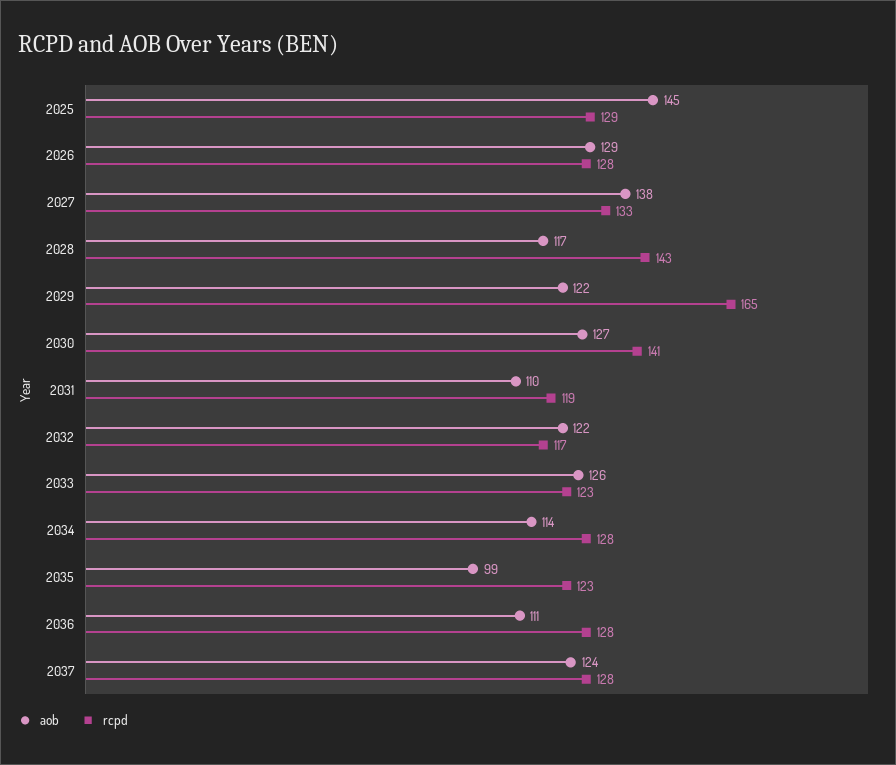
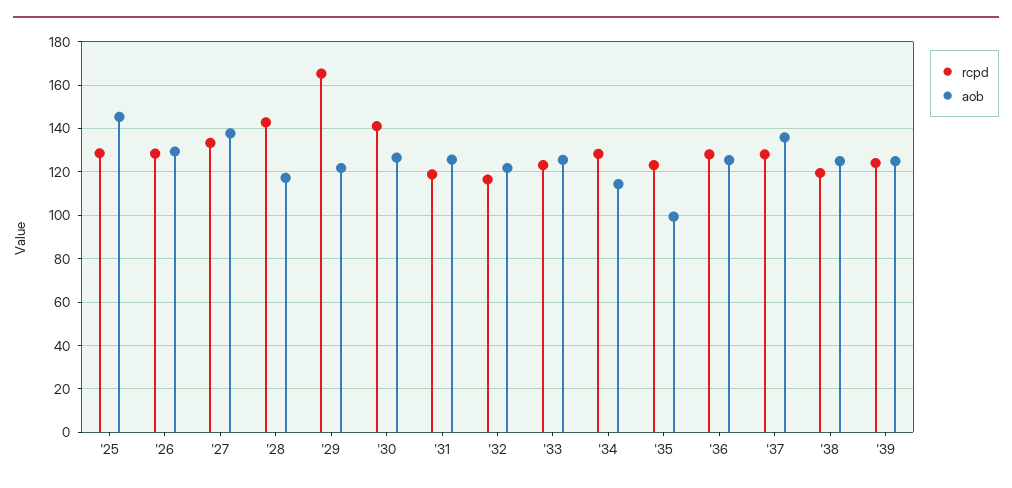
aob, 2031: 110 -> 125
aob, 2036: 111 -> 125
aob, 2037: 124 -> 135
rcpd, '38: none -> 120
aob, '38: none -> 125
rcpd, '39: none -> 125
aob, '39: none -> 125

